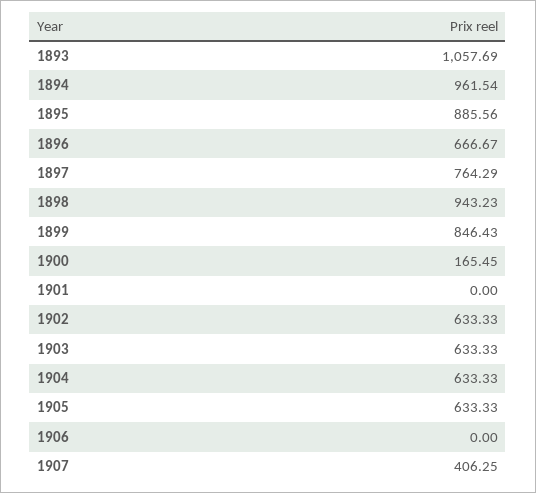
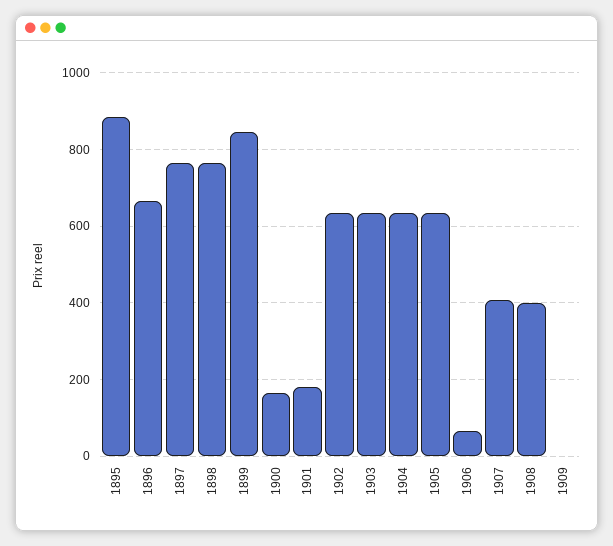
1893: 1057.69 -> none
1894: 961.54 -> none
1898: 943.23 -> 760
1901: 0 -> 180
1906: 0 -> 60
1908: none -> 400
1909: none -> 0

